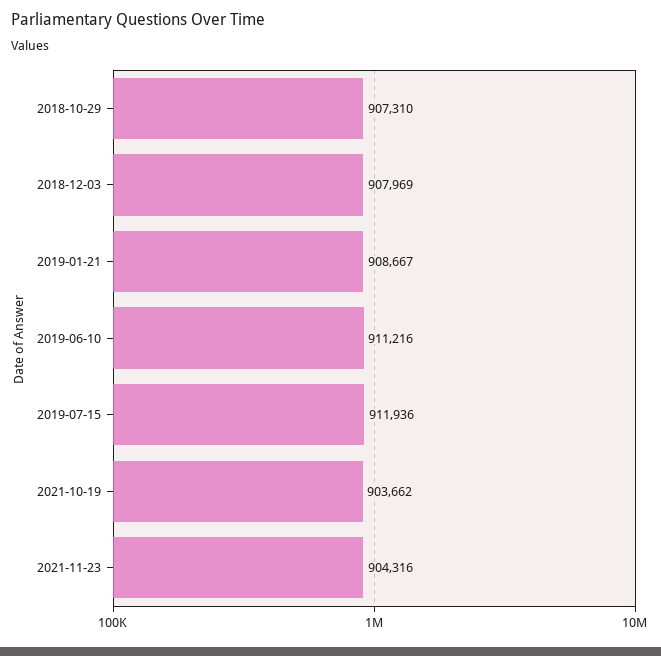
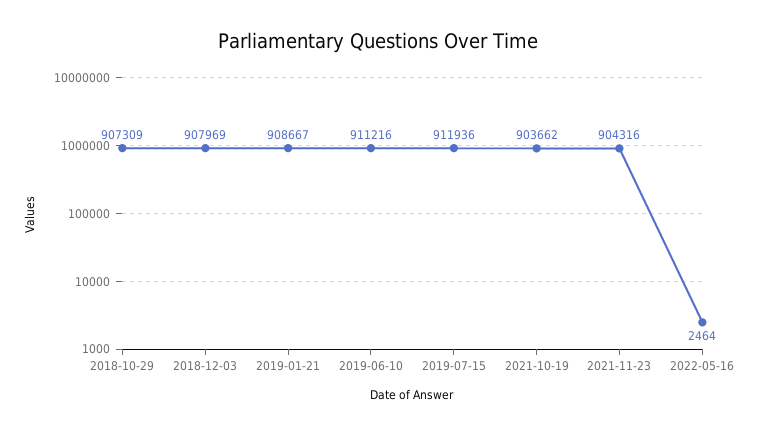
2018-10-29: 907310 -> 907309
2022-05-16: none -> 2464

